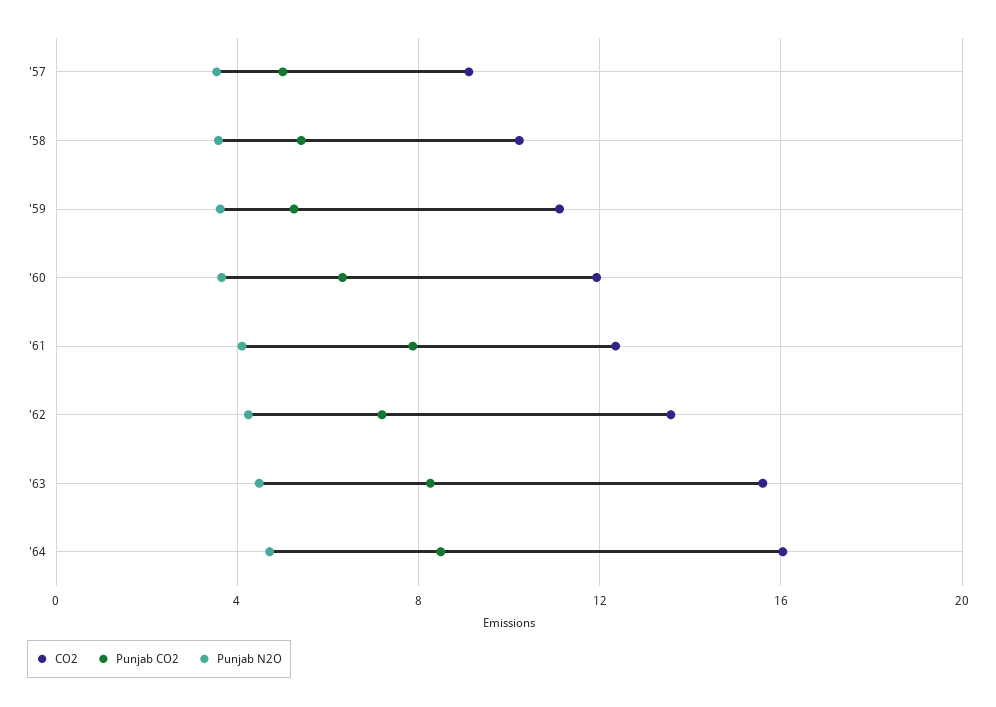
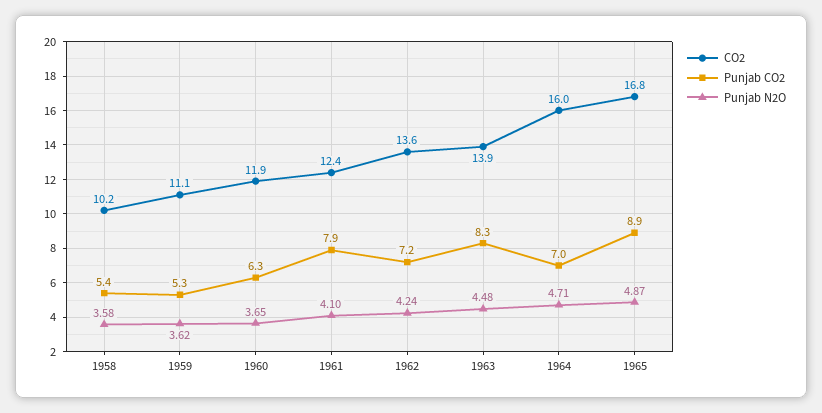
CO2, '57: 9 -> none
Punjab CO2, '57: 5 -> none
Punjab N2O, '57: 3.5 -> none
CO2, '63: 15.5 -> 13.9
Punjab CO2, '64: 8.5 -> 7
CO2, 1965: none -> 16.8
Punjab CO2, 1965: none -> 8.9
Punjab N2O, 1965: none -> 4.87

